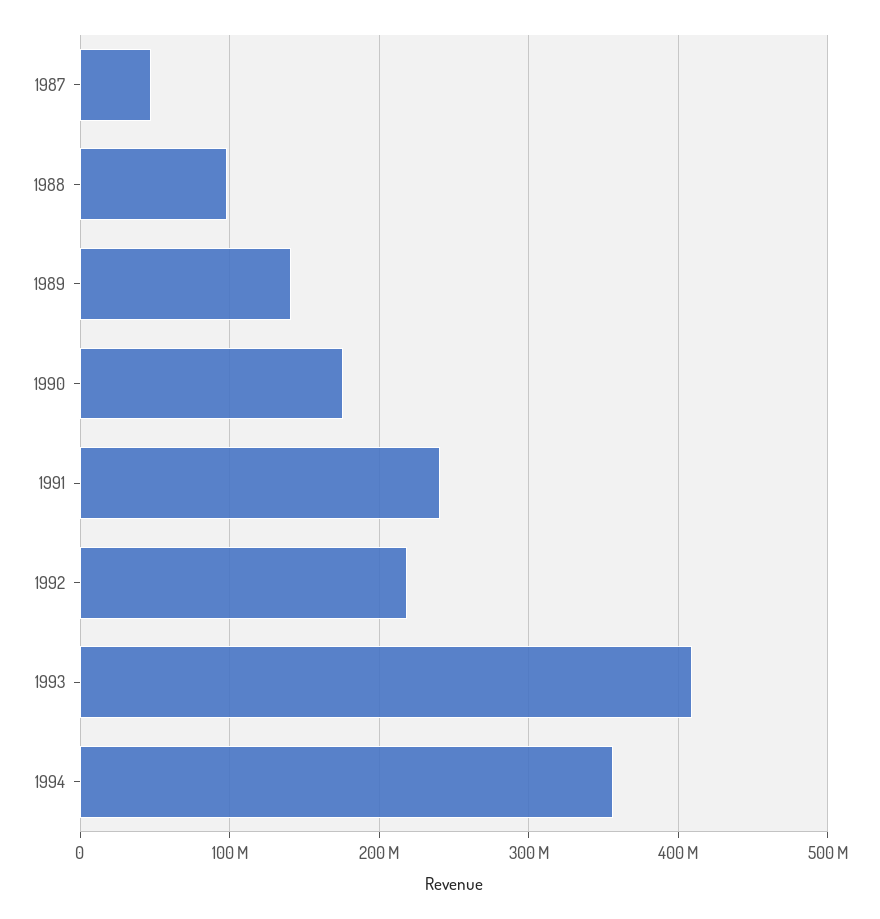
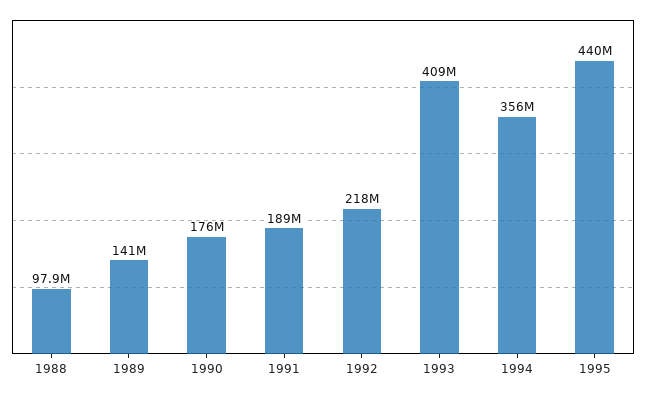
1987: 50000000 -> none
1991: 240000000 -> 189000000
1995: none -> 440000000

